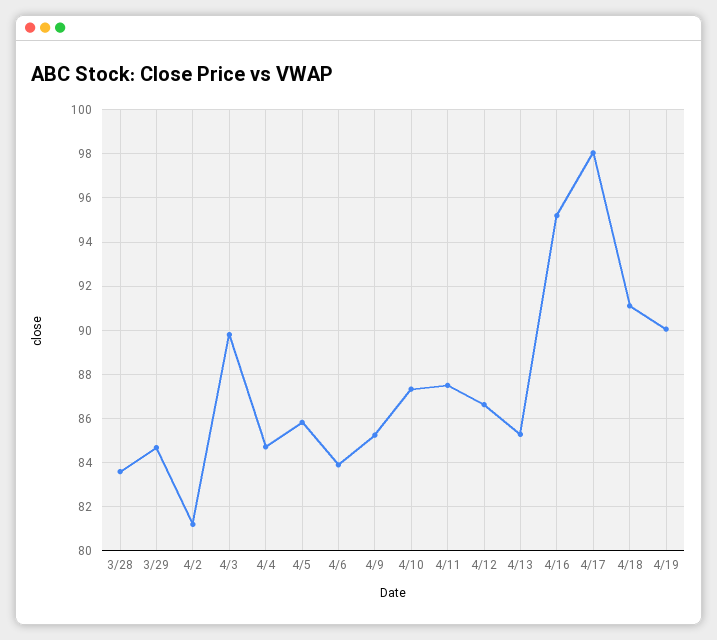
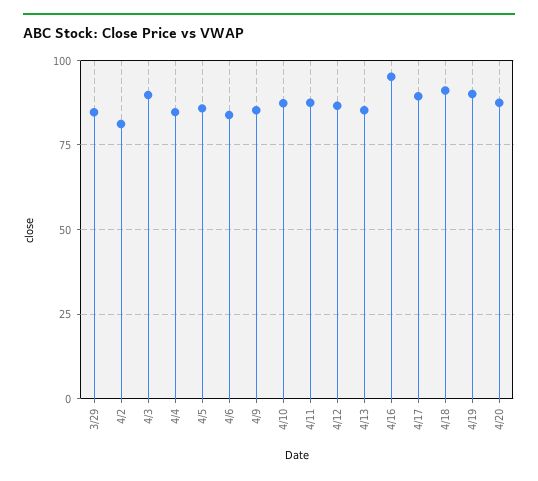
3/28: 83.5 -> none
4/17: 98 -> 90
4/20: none -> 87.5

